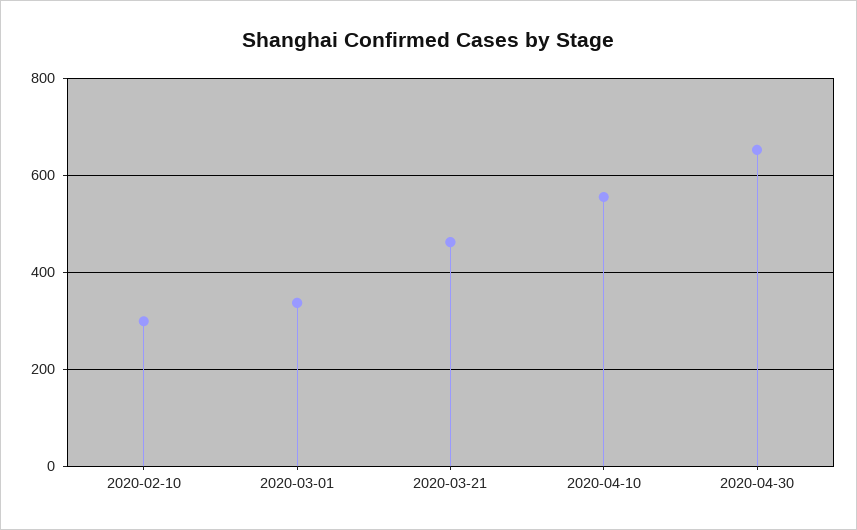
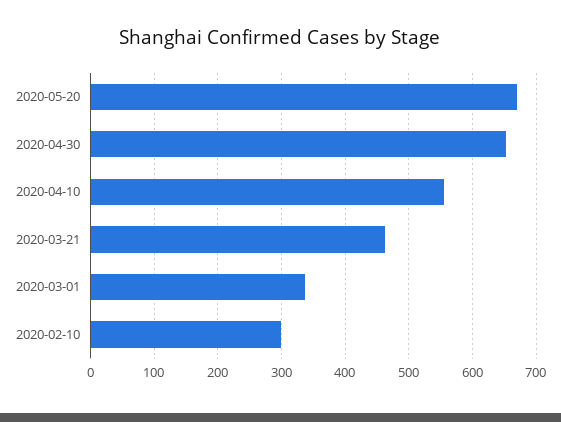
2020-05-20: none -> 670

